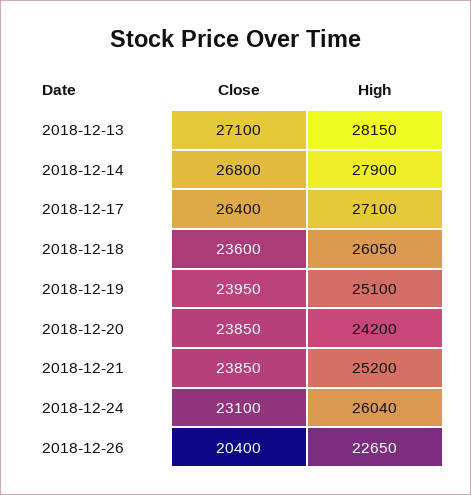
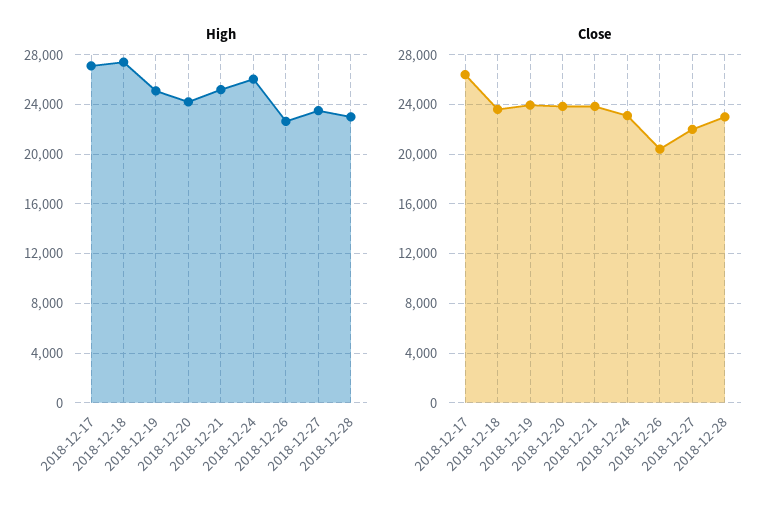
Close, 2018-12-13: 27100 -> none
High, 2018-12-13: 28150 -> none
Close, 2018-12-14: 26800 -> none
High, 2018-12-14: 27900 -> none
High, 2018-12-18: 26050 -> 27500
High, 2018-12-27: none -> 23500
High, 2018-12-28: none -> 23000
Close, 2018-12-27: none -> 22000
Close, 2018-12-28: none -> 23000

